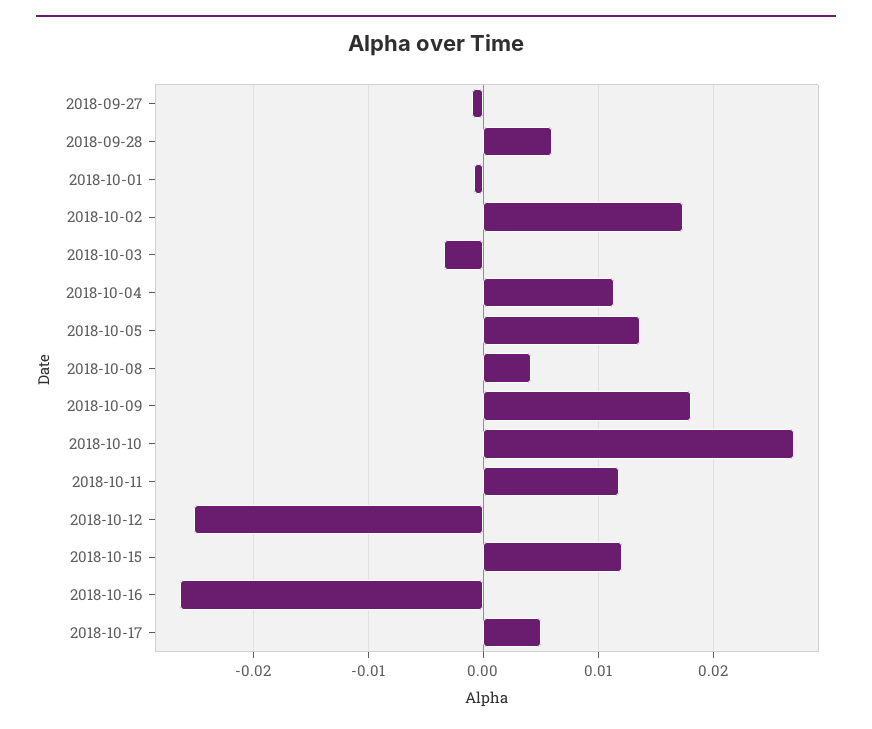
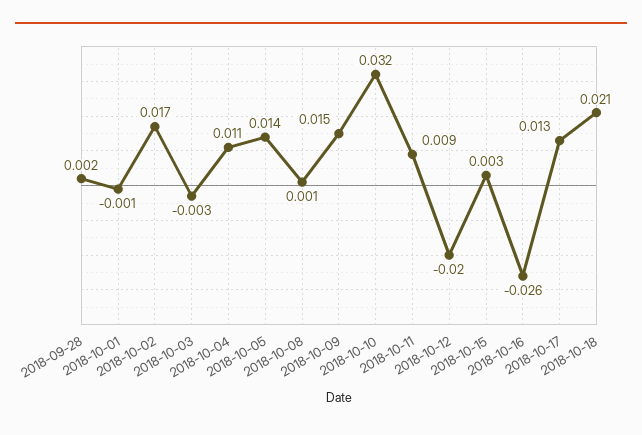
2018-09-27: -0.001 -> none
2018-09-28: 0.006 -> 0.002
2018-10-08: 0.004 -> 0.001
2018-10-09: 0.018 -> 0.015
2018-10-10: 0.027 -> 0.032
2018-10-11: 0.012 -> 0.009
2018-10-12: -0.025 -> -0.02
2018-10-15: 0.012 -> 0.003
2018-10-17: 0.005 -> 0.013
2018-10-18: none -> 0.021

